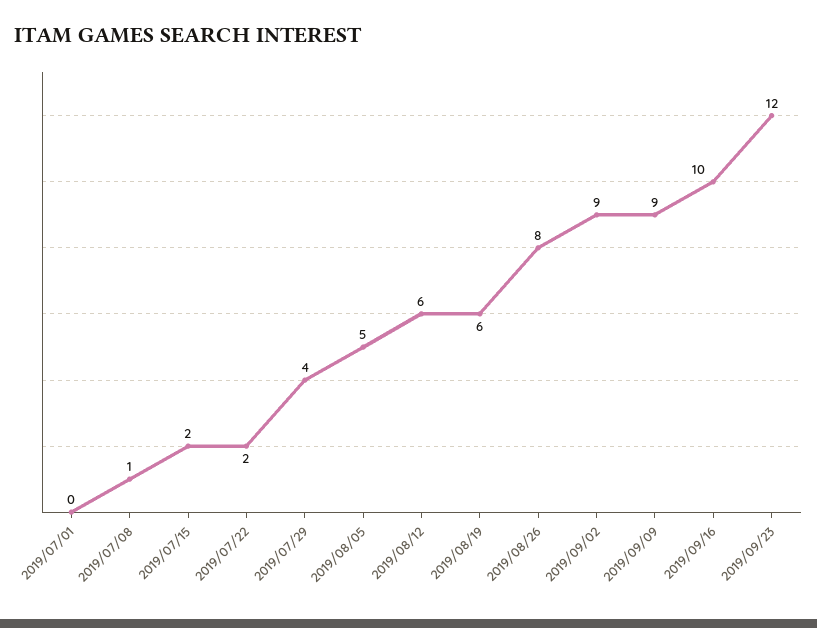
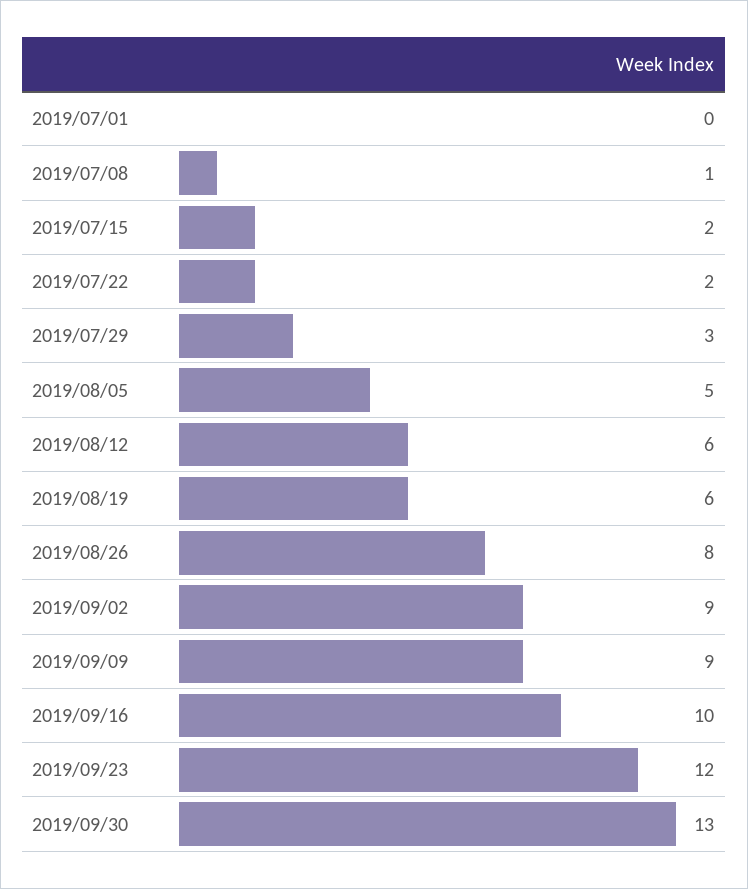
2019/07/29: 4 -> 3
2019/09/30: none -> 13

